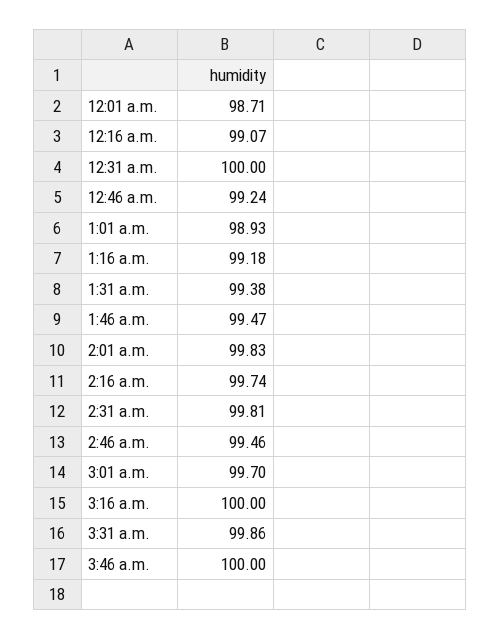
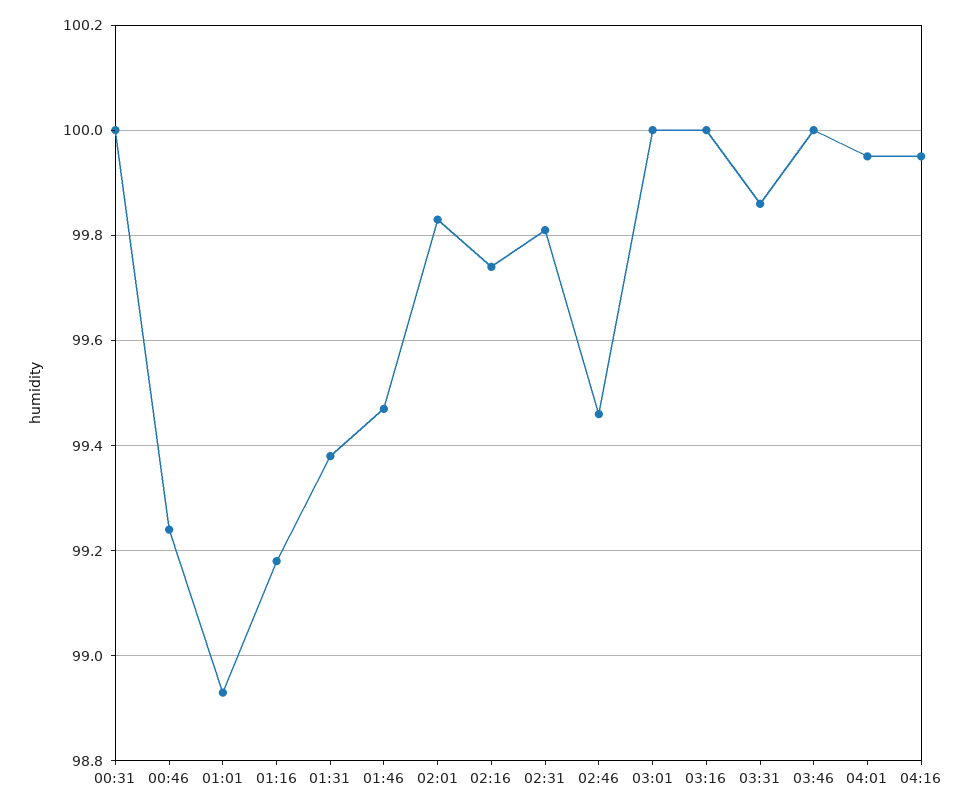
12:01 a.m.: 98.71 -> none
12:16 a.m.: 99.07 -> none
3:01 a.m.: 99.7 -> 100
04:01: none -> 99.95
04:16: none -> 99.95

